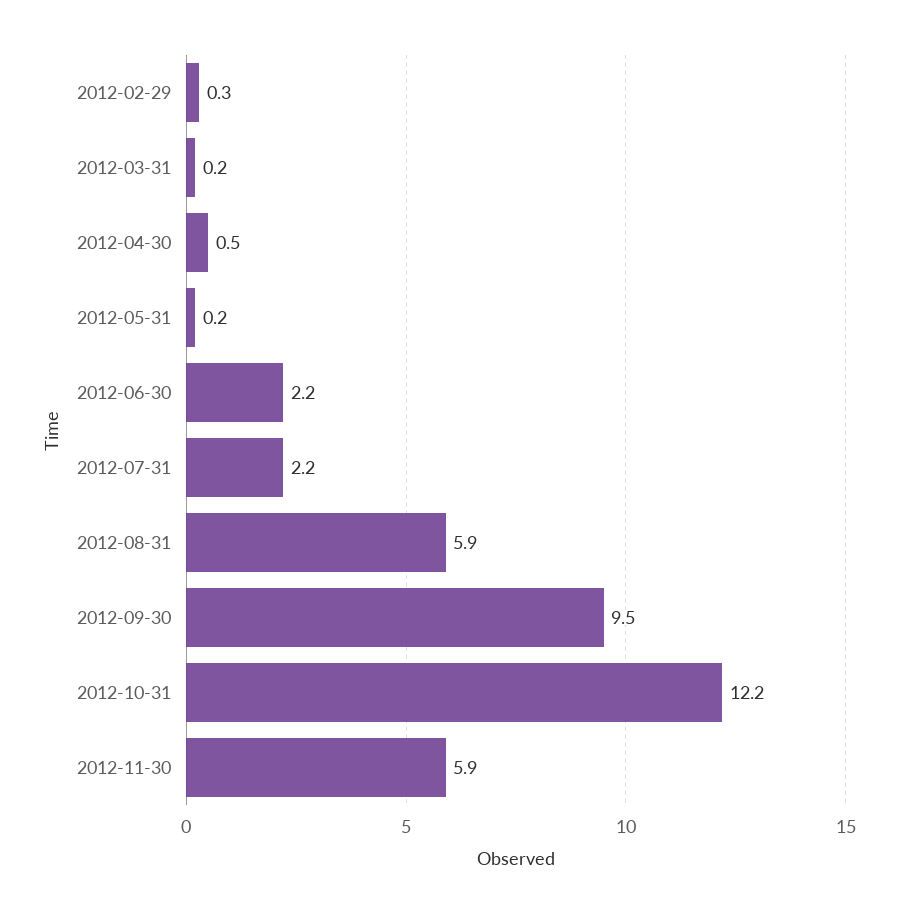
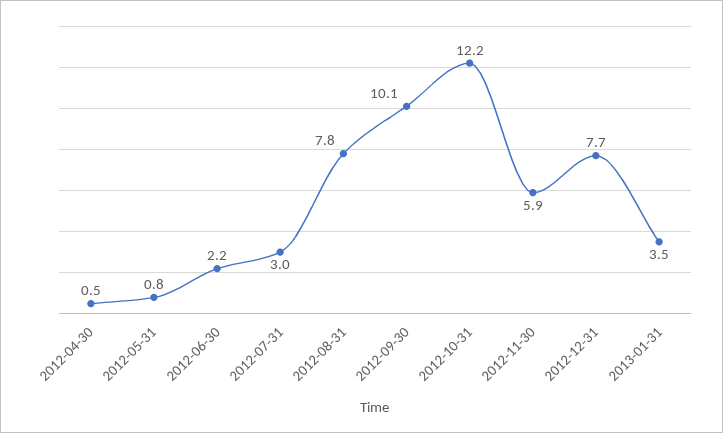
2012-02-29: 0.3 -> none
2012-03-31: 0.2 -> none
2012-05-31: 0.2 -> 0.8
2012-07-31: 2.2 -> 3
2012-08-31: 5.9 -> 7.8
2012-09-30: 9.5 -> 10.1
2012-12-31: none -> 7.7
2013-01-31: none -> 3.5

